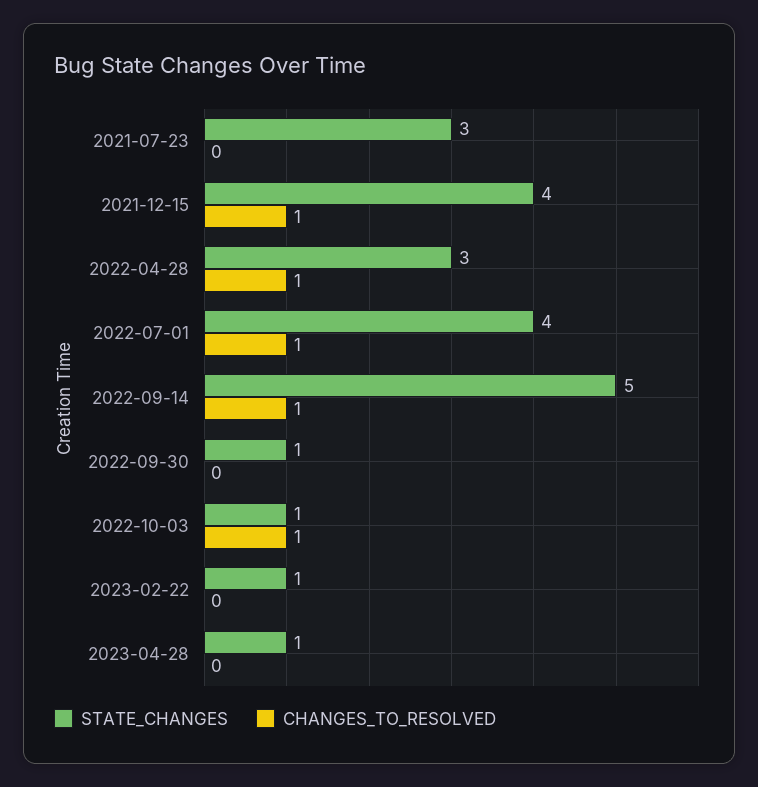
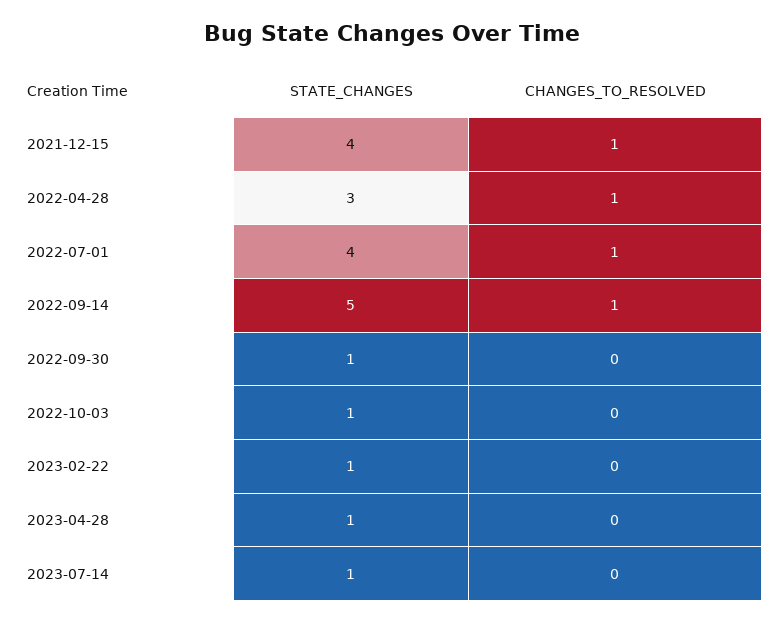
STATE_CHANGES, 2021-07-23: 3 -> none
CHANGES_TO_RESOLVED, 2021-07-23: 0 -> none
CHANGES_TO_RESOLVED, 2022-10-03: 1 -> 0
STATE_CHANGES, 2023-07-14: none -> 1
CHANGES_TO_RESOLVED, 2023-07-14: none -> 0

